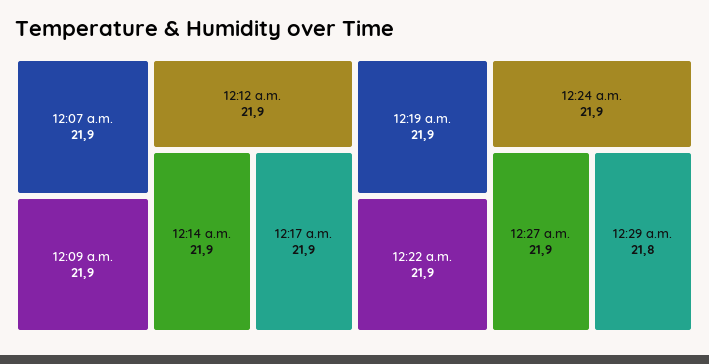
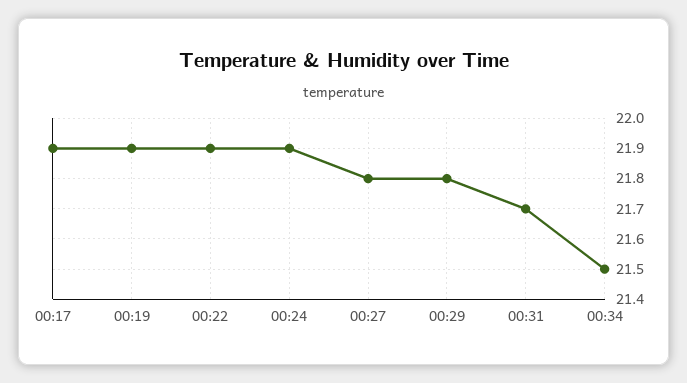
12:07 a.m.: 21.9 -> none
12:09 a.m.: 21.9 -> none
12:12 a.m.: 21.9 -> none
12:14 a.m.: 21.9 -> none
12:27 a.m.: 21.9 -> 21.8
00:31: none -> 21.7
00:34: none -> 21.5

